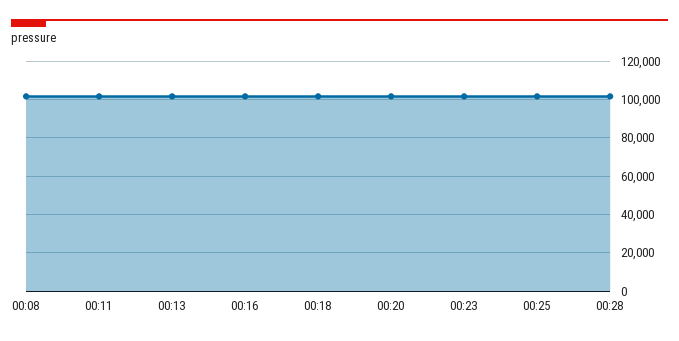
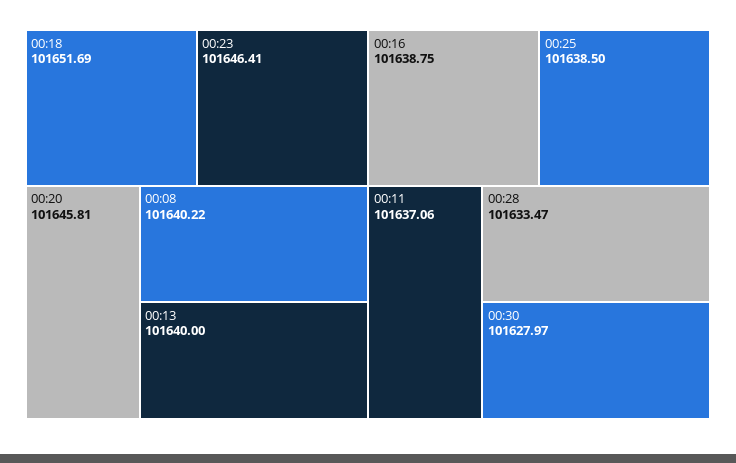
00:30: none -> 101627.97

